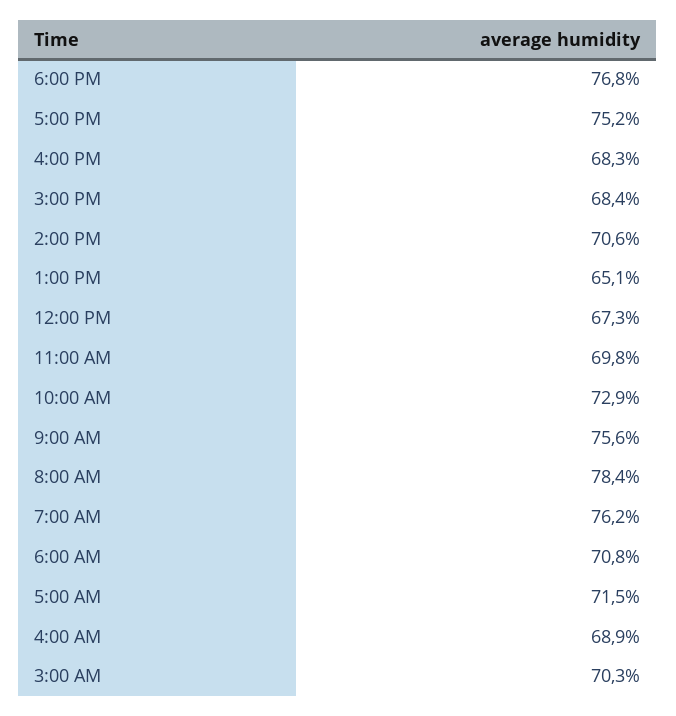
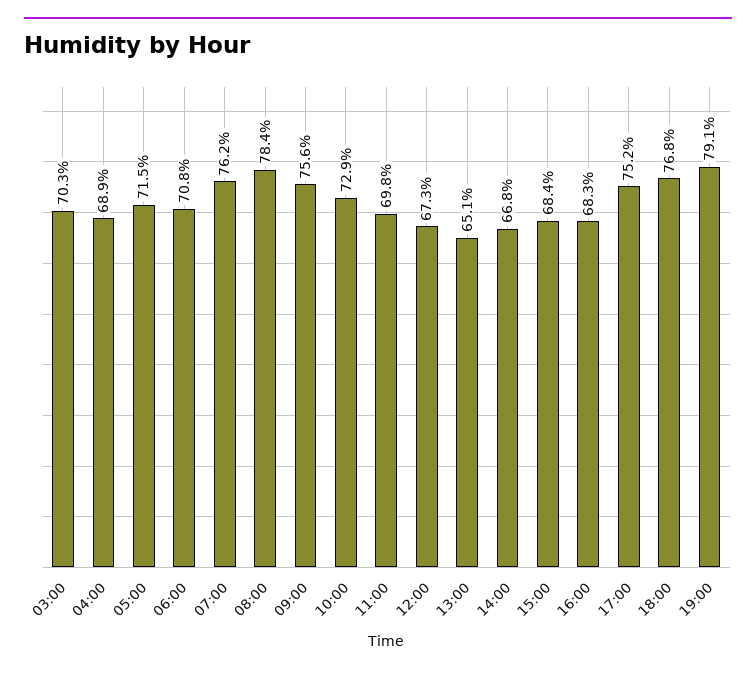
2:00 PM: 70.6 -> 66.8
19:00: none -> 79.1

